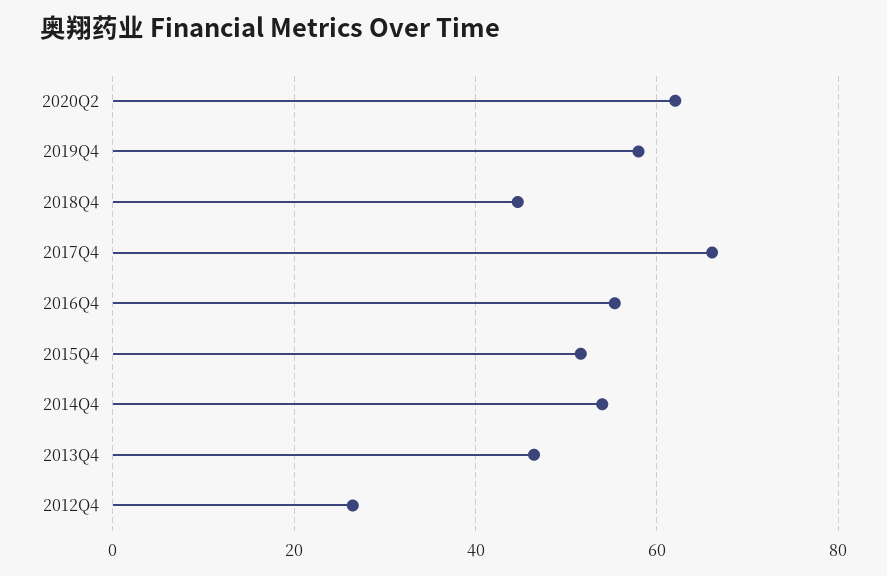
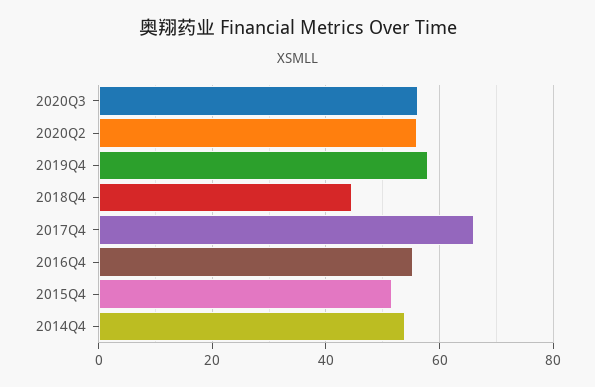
2020Q2: 62 -> 56
2013Q4: 46 -> none
2012Q4: 26 -> none
2020Q3: none -> 56

